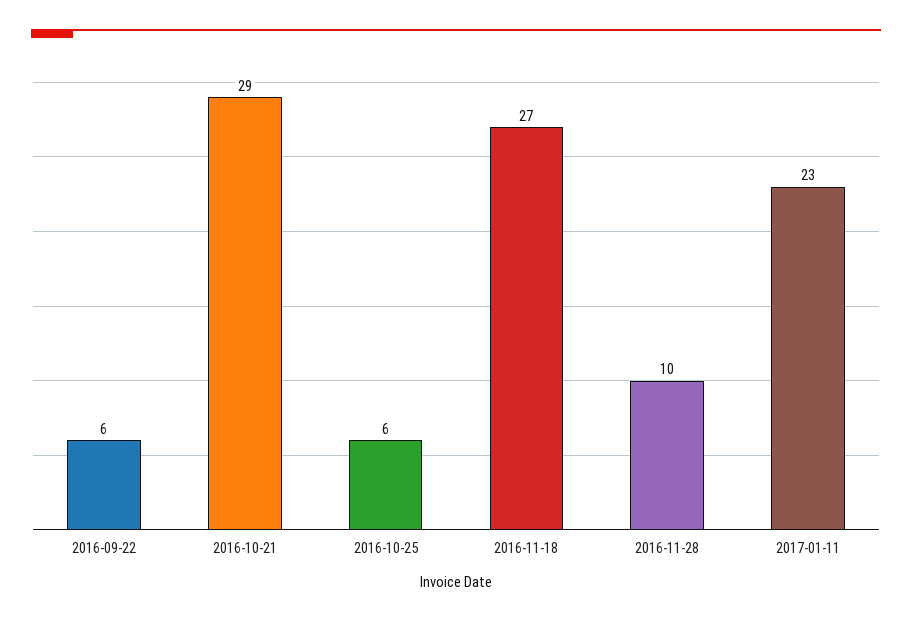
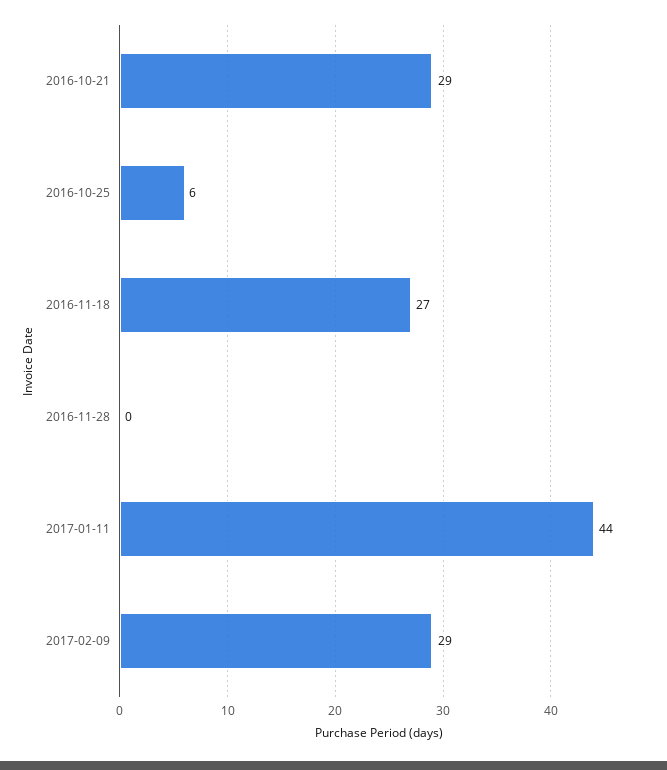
2016-09-22: 6 -> none
2016-11-28: 10 -> 0
2017-01-11: 23 -> 44
2017-02-09: none -> 29

